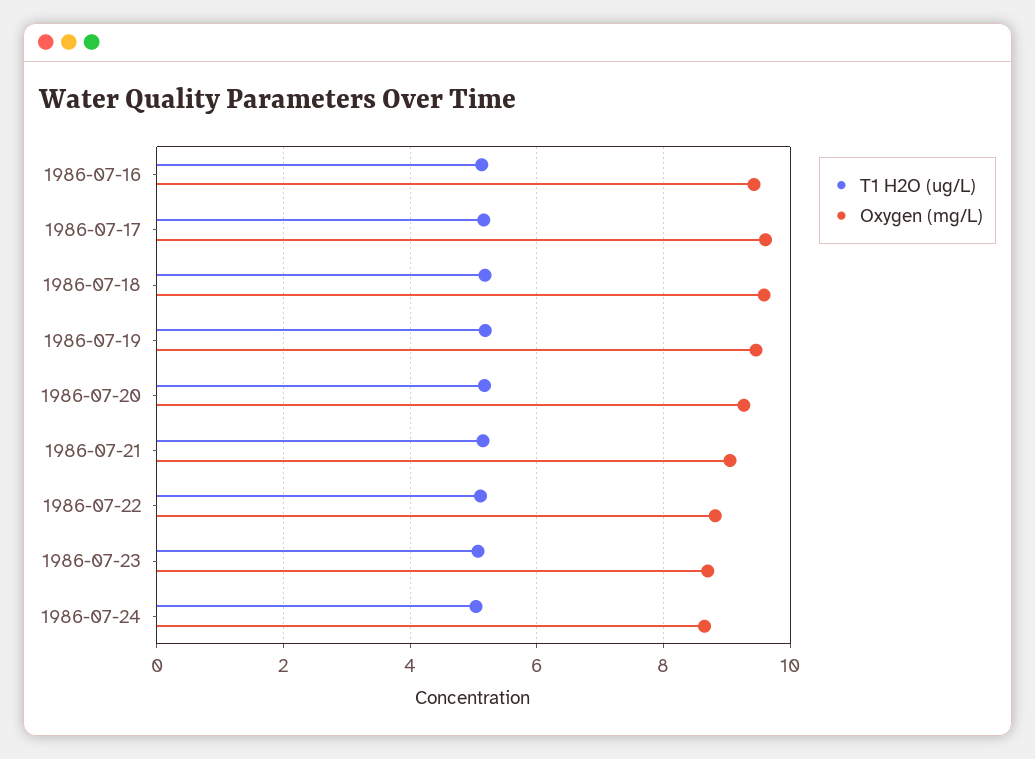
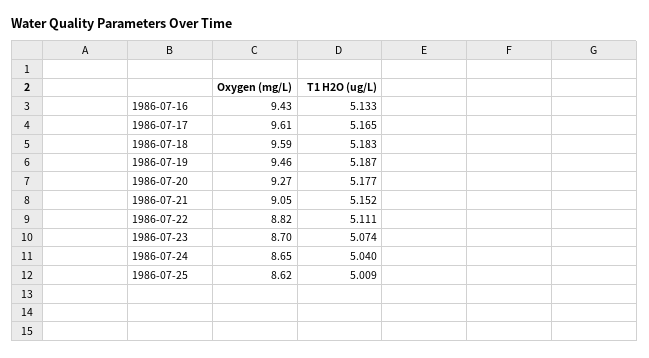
Oxygen (mg/L), 1986-07-25: none -> 8.62
T1 H2O (ug/L), 1986-07-25: none -> 5.009

